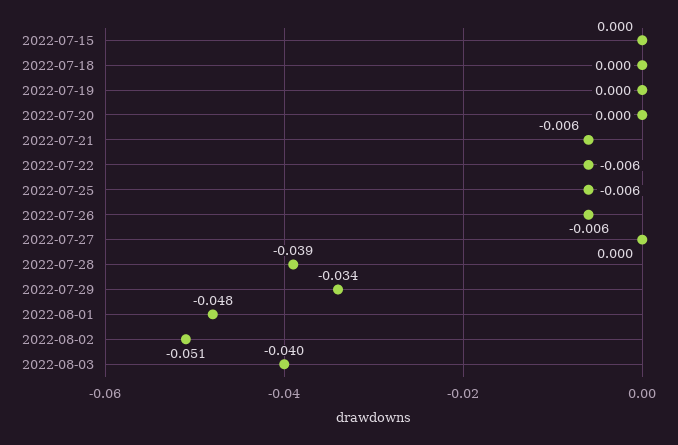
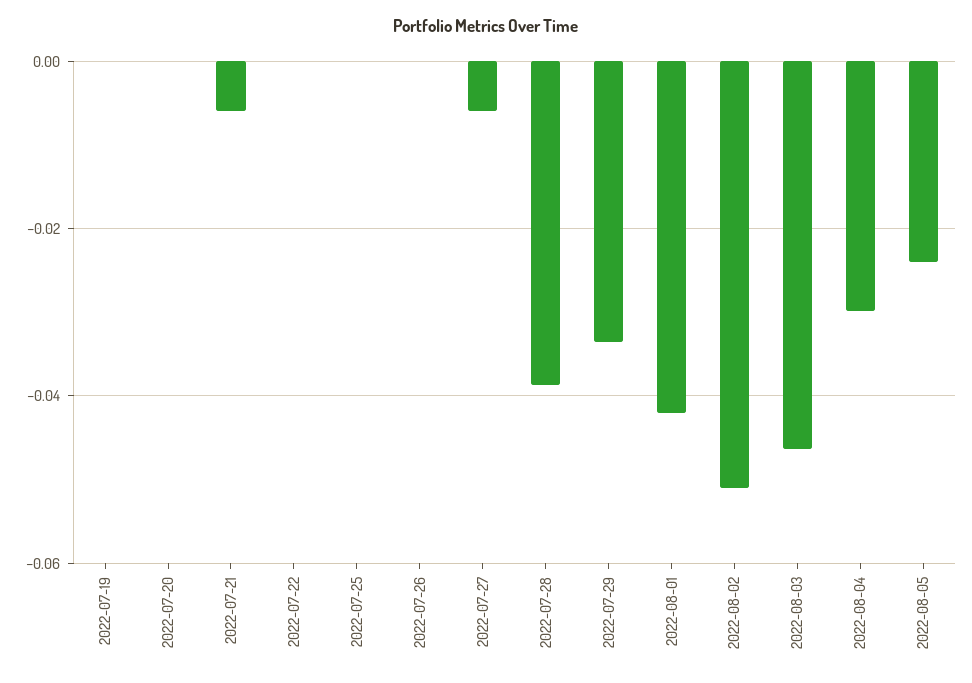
2022-07-15: 0 -> none
2022-07-18: 0 -> none
2022-07-22: -0.006 -> 0
2022-07-25: -0.006 -> 0
2022-07-26: -0.006 -> 0
2022-07-27: 0 -> -0.006
2022-08-01: -0.048 -> -0.042
2022-08-03: -0.04 -> -0.046
2022-08-04: none -> -0.03
2022-08-05: none -> -0.024

